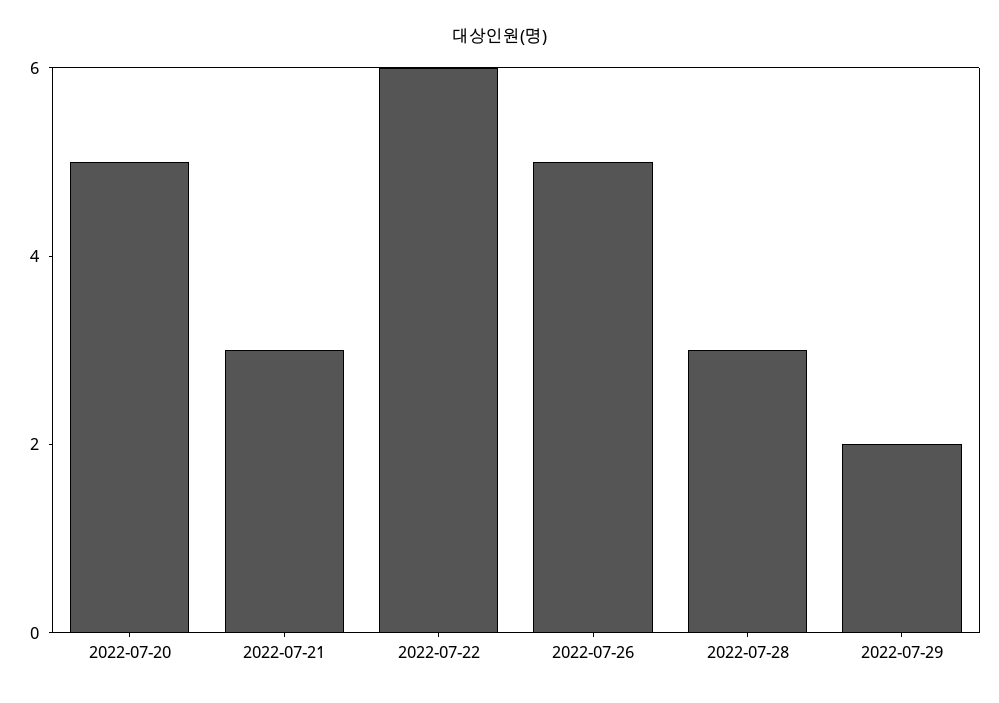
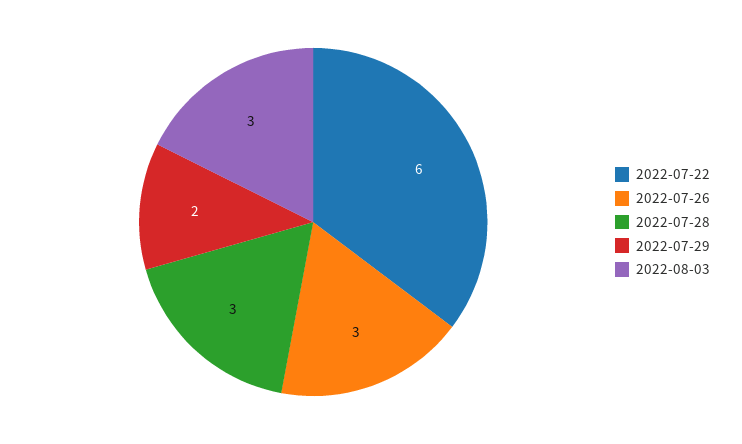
2022-07-20: 5 -> none
2022-07-21: 3 -> none
2022-07-26: 5 -> 3
2022-08-03: none -> 3

